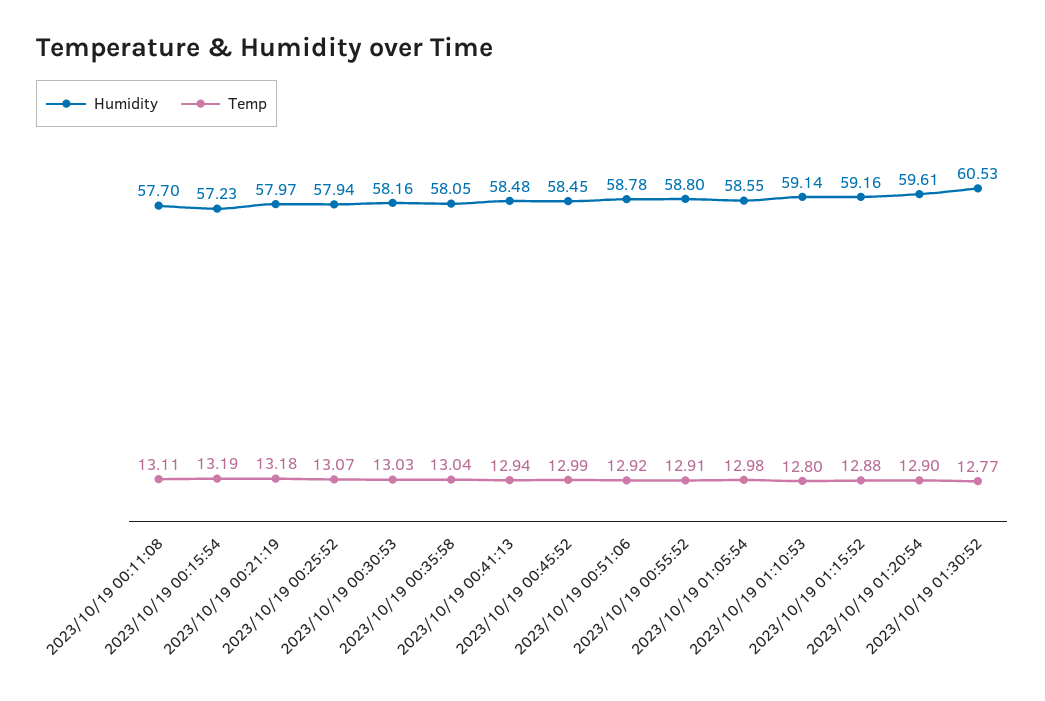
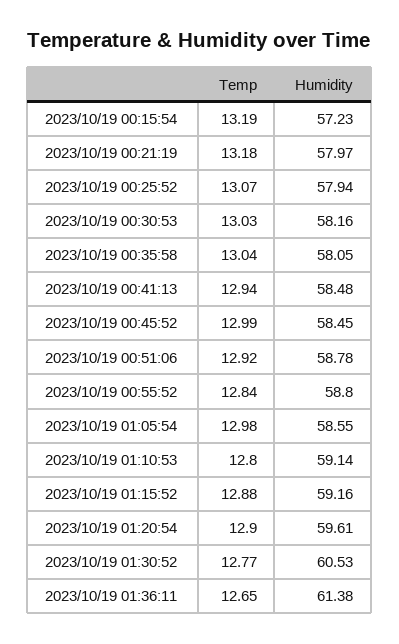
Humidity, 2023/10/19 00:11:08: 57.7 -> none
Temp, 2023/10/19 00:11:08: 13.11 -> none
Temp, 2023/10/19 00:55:52: 12.91 -> 12.84
Temp, 2023/10/19 01:36:11: none -> 12.65
Humidity, 2023/10/19 01:36:11: none -> 61.38

